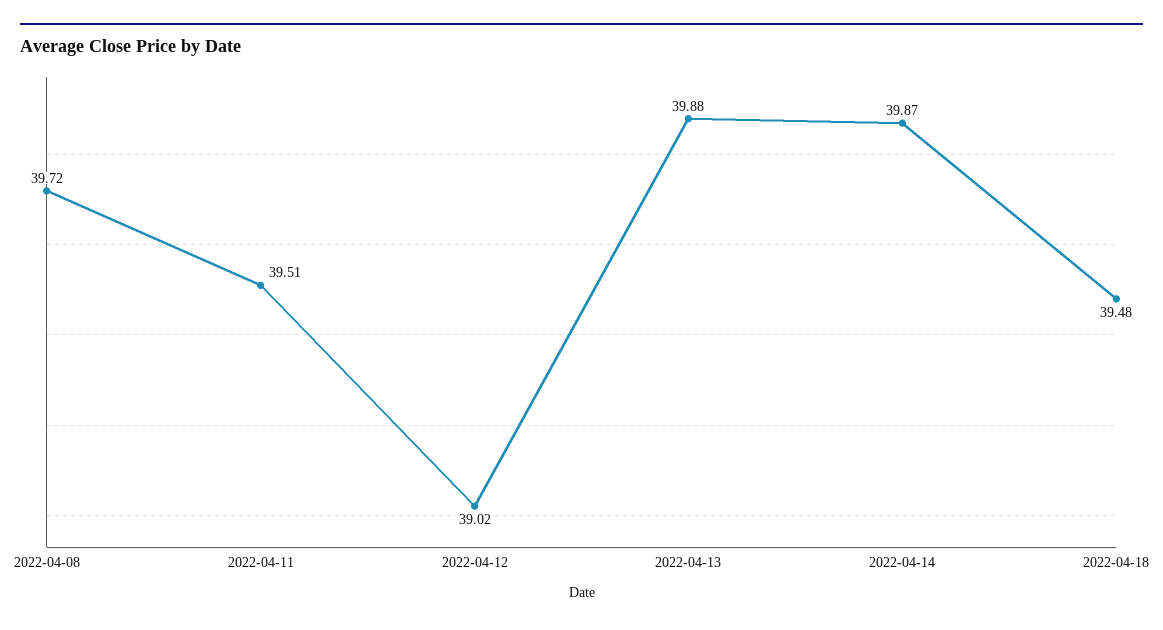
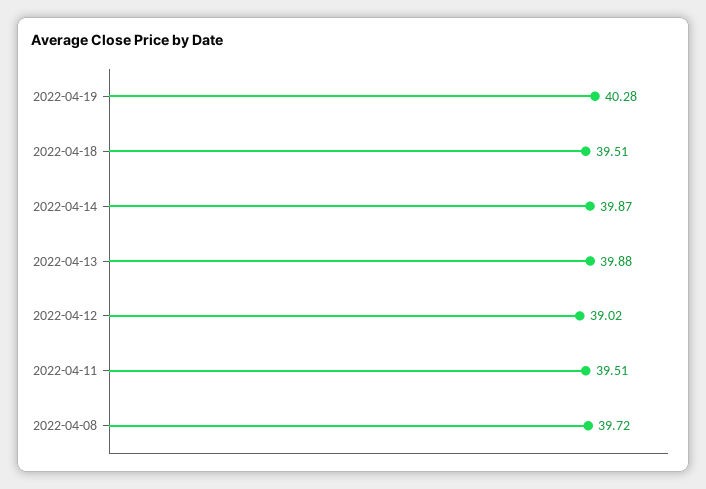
2022-04-18: 39.48 -> 39.51
2022-04-19: none -> 40.28

